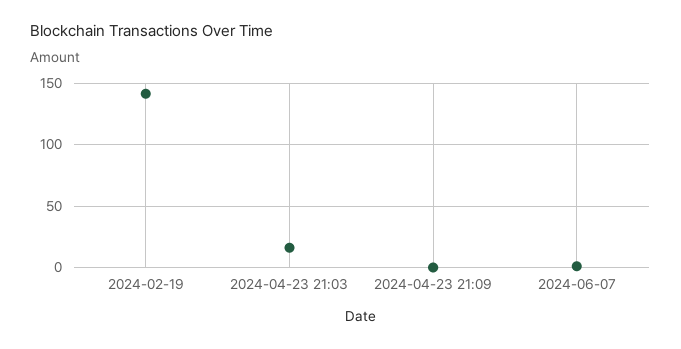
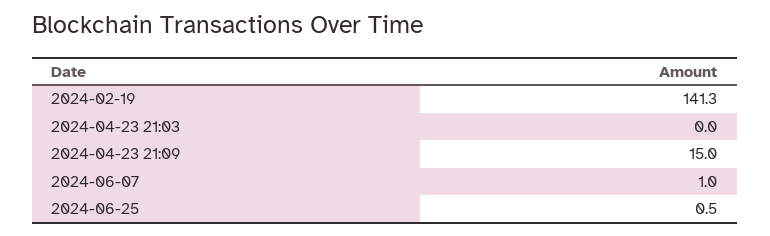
2024-04-23 21:03: 15 -> 0
2024-04-23 21:09: 0 -> 15
2024-06-25: none -> 0.5

